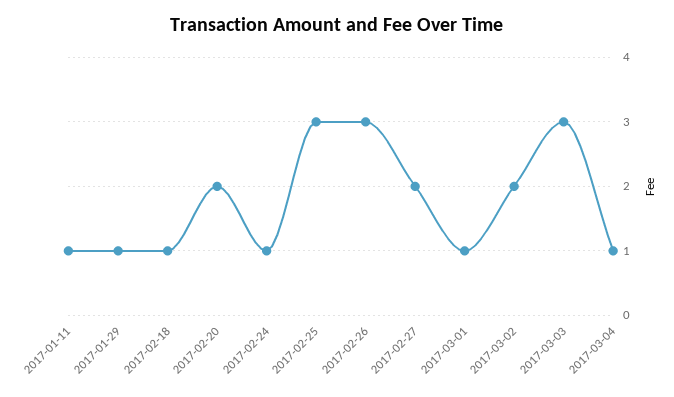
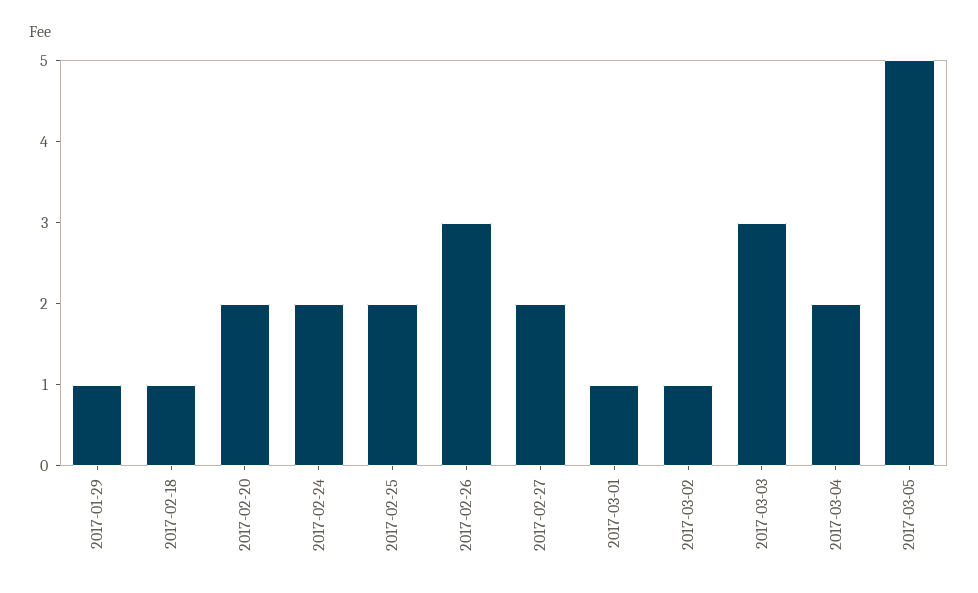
2017-01-11: 1 -> none
2017-02-24: 1 -> 2
2017-02-25: 3 -> 2
2017-03-02: 2 -> 1
2017-03-04: 1 -> 2
2017-03-05: none -> 5

